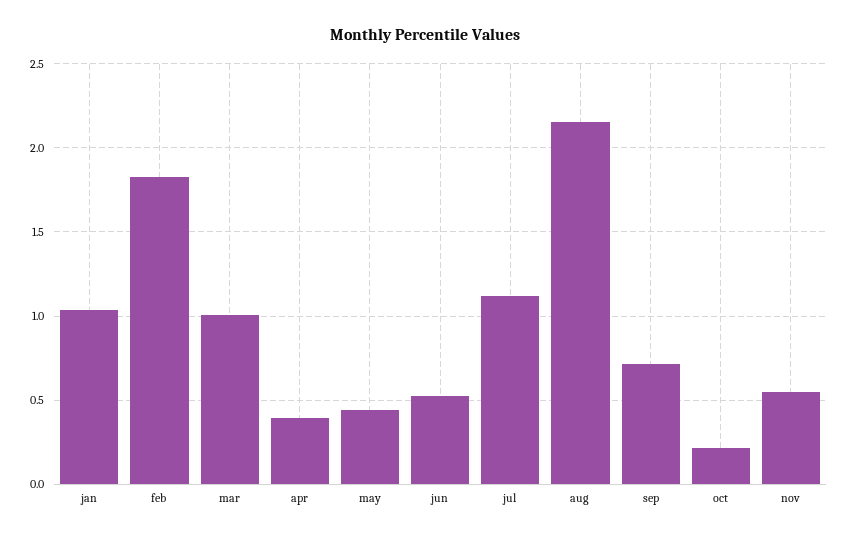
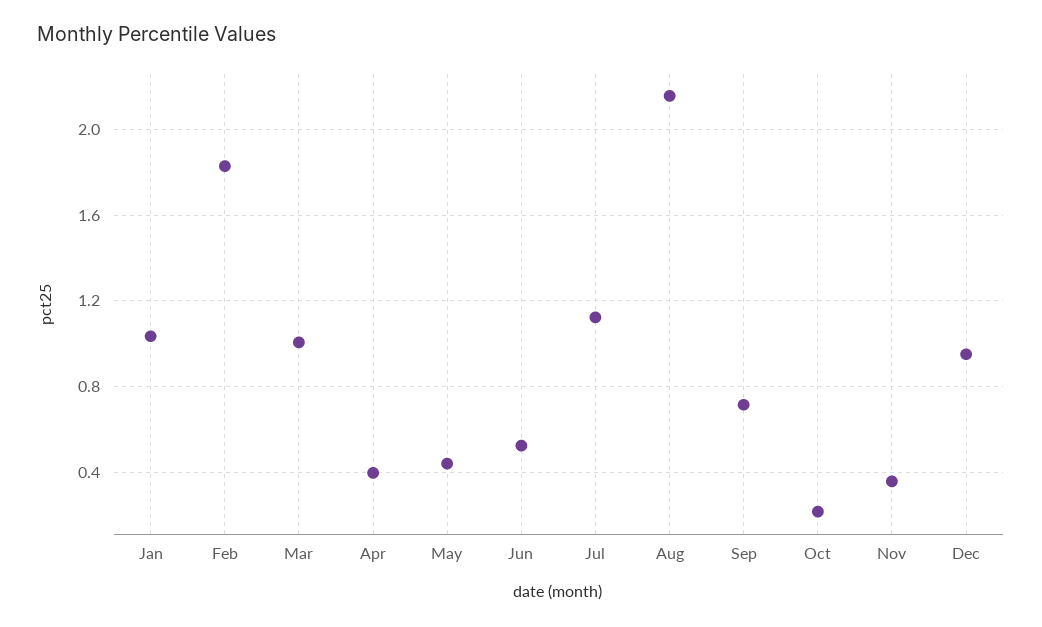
nov: 0.55 -> 0.35
Dec: none -> 0.95

